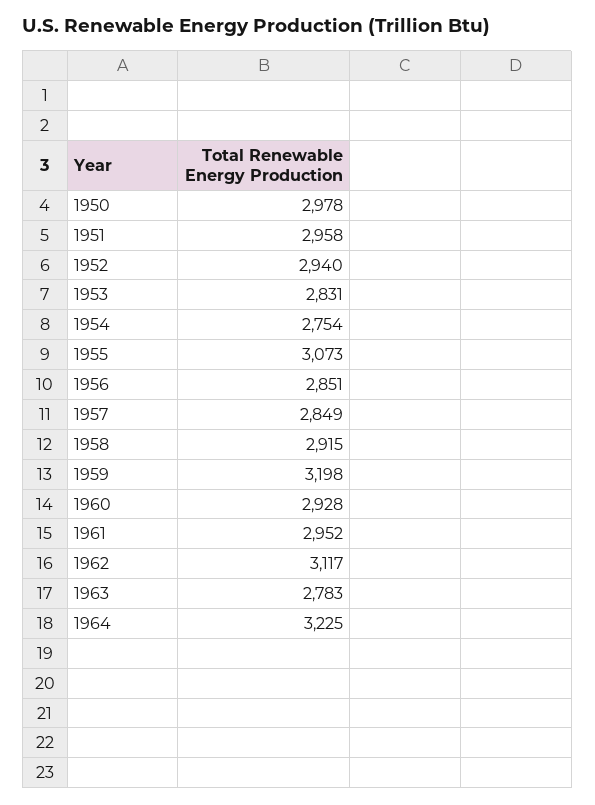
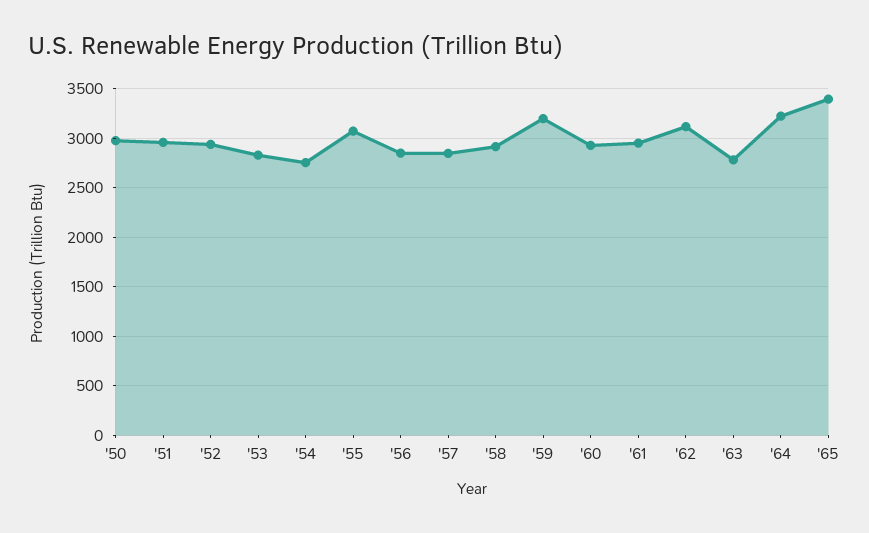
'65: none -> 3400

